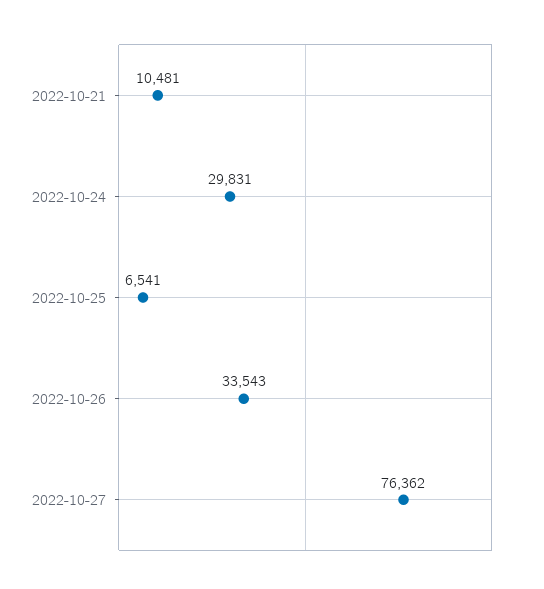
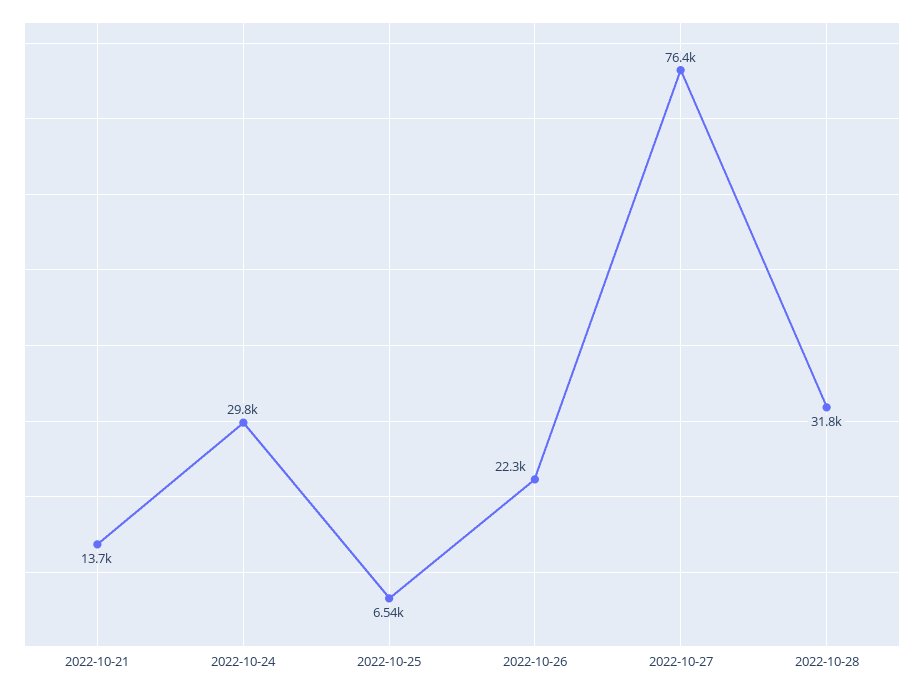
2022-10-21: 10481 -> 13700
2022-10-26: 33543 -> 22300
2022-10-28: none -> 31800

